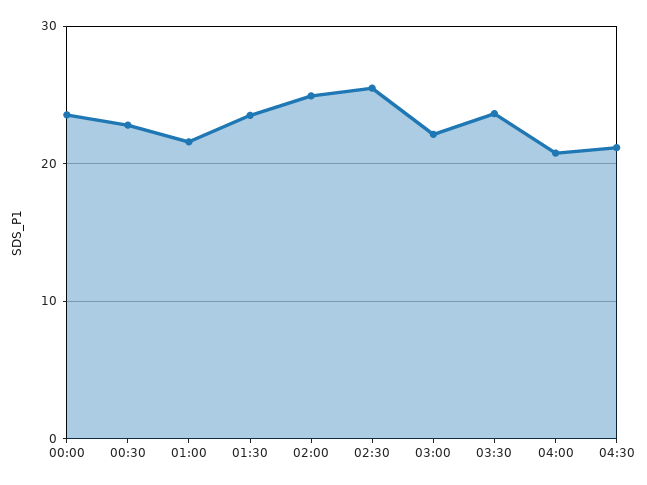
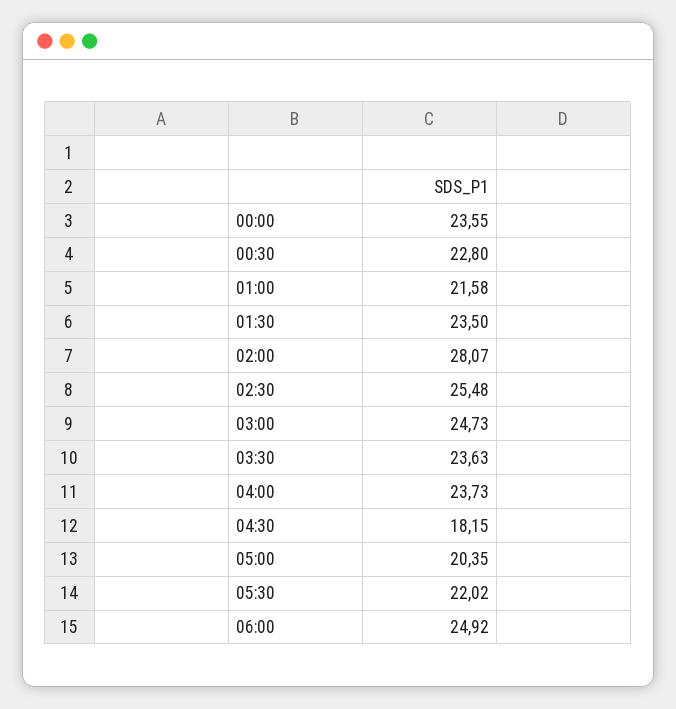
02:00: 25 -> 28.07
03:00: 22 -> 24.73
04:00: 21 -> 23.73
04:30: 21 -> 18.15
05:00: none -> 20.35
05:30: none -> 22.02
06:00: none -> 24.92

